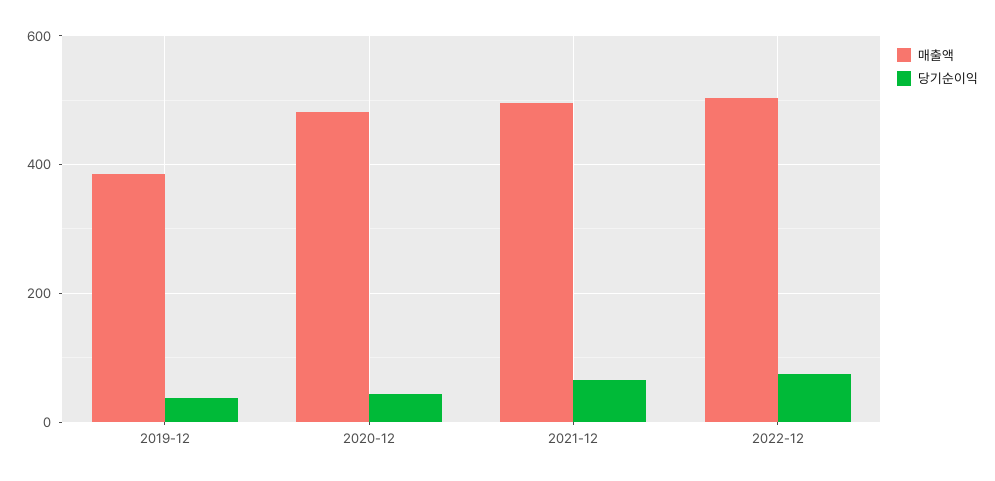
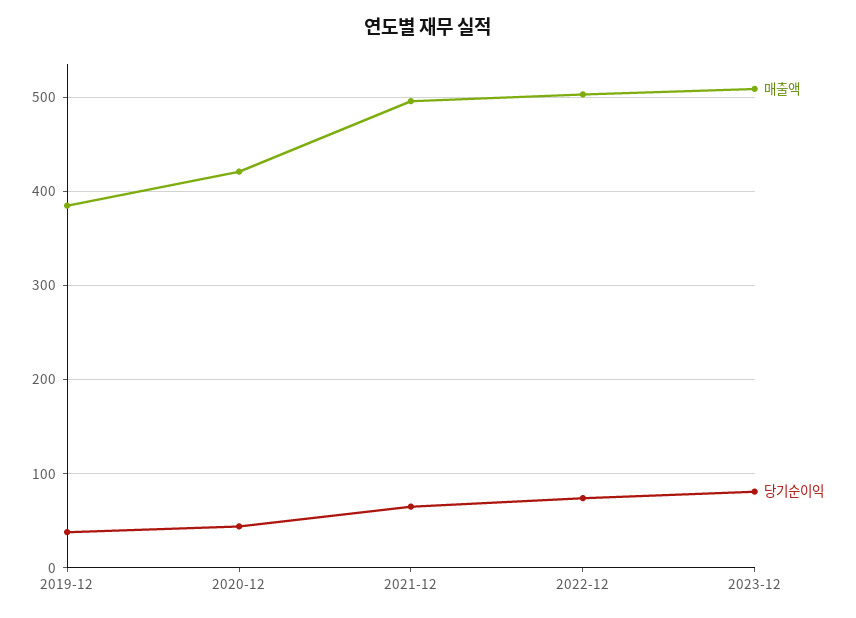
매출액, 2020-12: 480 -> 420
매출액, 2023-12: none -> 510
당기순이익, 2023-12: none -> 80

